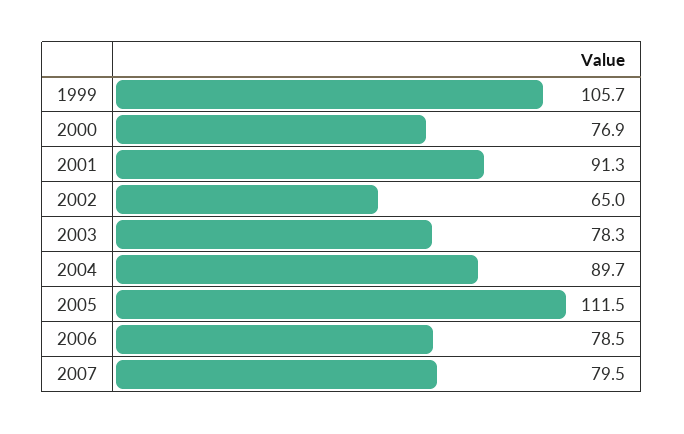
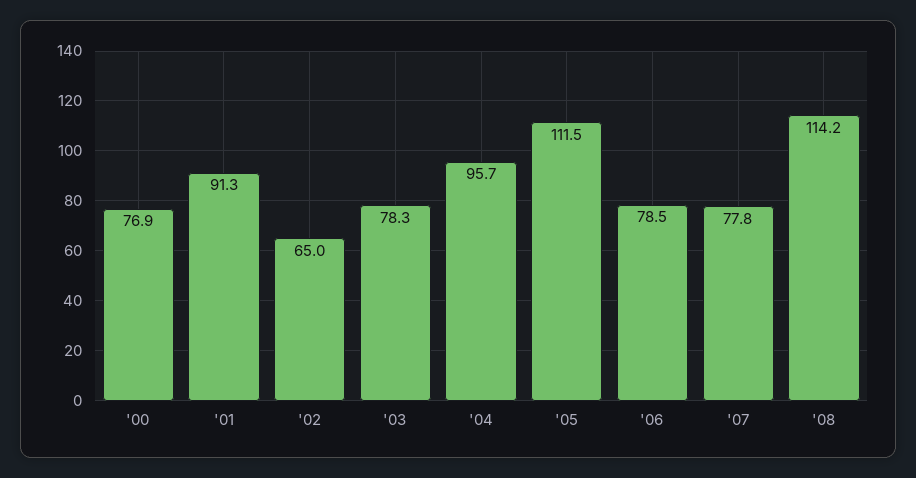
1999: 105.7 -> none
2004: 89.7 -> 95.7
2007: 79.5 -> 77.8
'08: none -> 114.2

